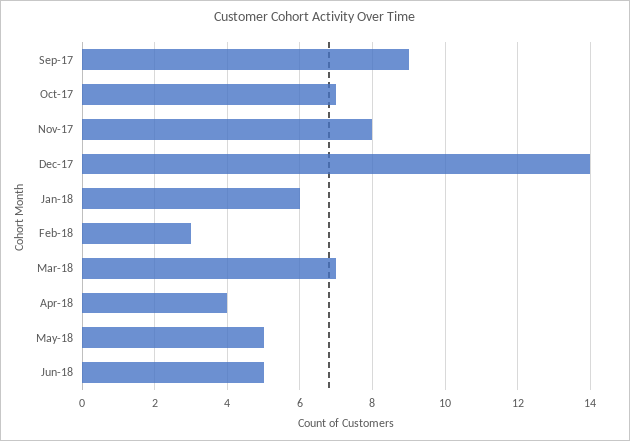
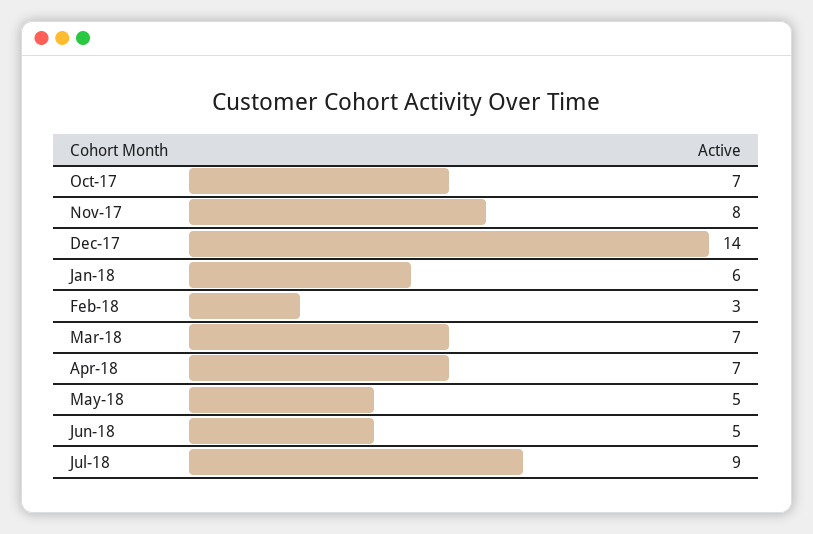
Sep-17: 9 -> none
Apr-18: 4 -> 7
Jul-18: none -> 9

